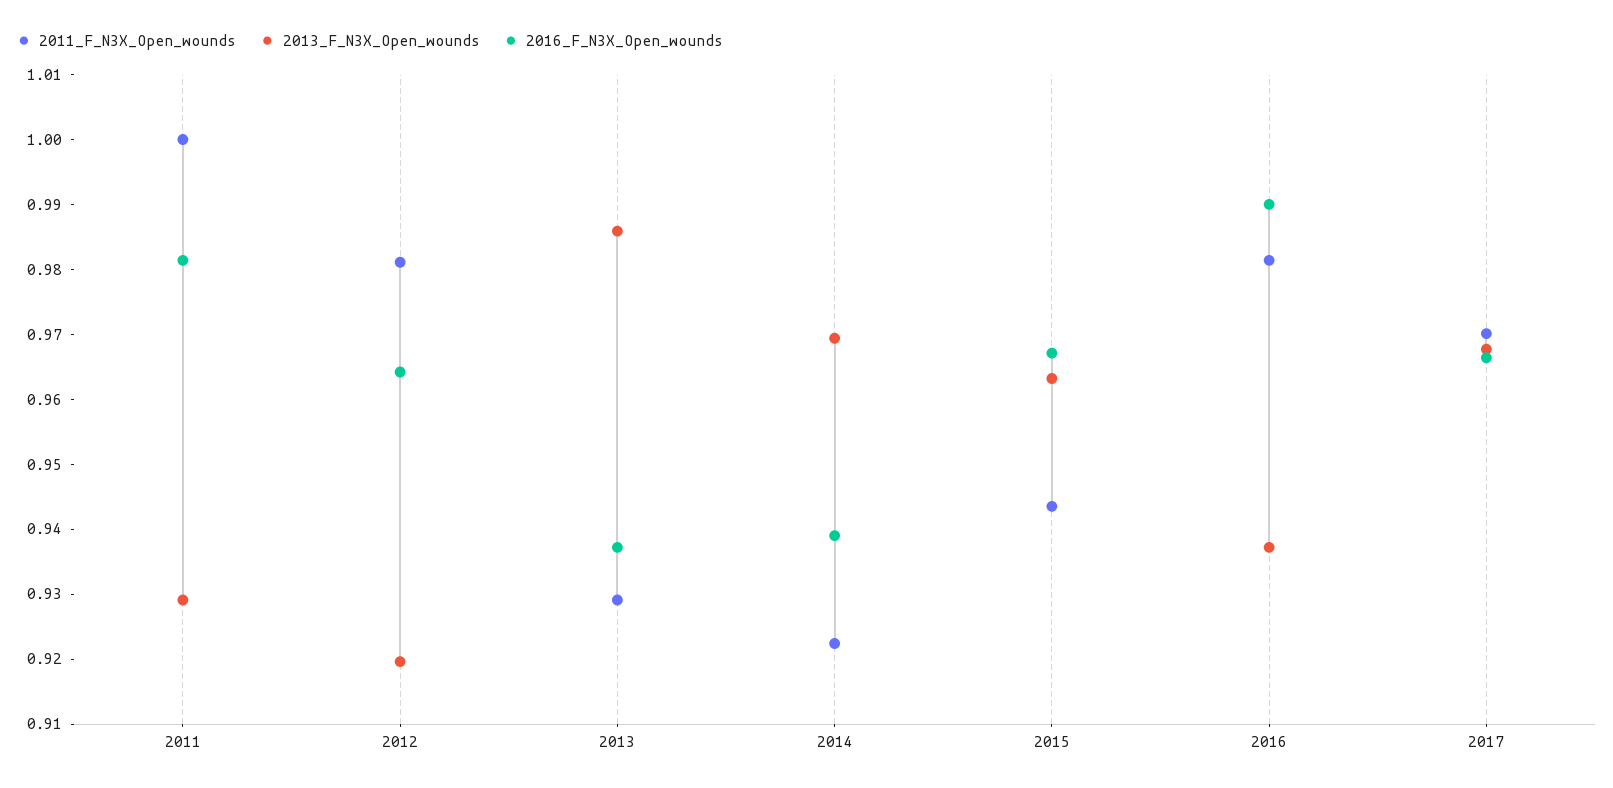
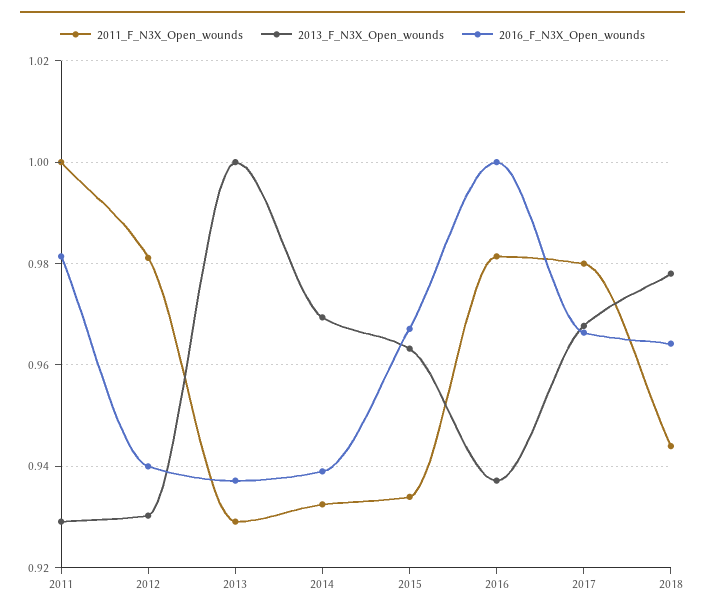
2013_F_N3X_Open_wounds, 2012: 0.92 -> 0.93
2016_F_N3X_Open_wounds, 2012: 0.964 -> 0.94
2013_F_N3X_Open_wounds, 2013: 0.986 -> 1
2011_F_N3X_Open_wounds, 2014: 0.922 -> 0.932
2011_F_N3X_Open_wounds, 2015: 0.944 -> 0.934
2016_F_N3X_Open_wounds, 2016: 0.99 -> 1
2011_F_N3X_Open_wounds, 2017: 0.97 -> 0.98
2011_F_N3X_Open_wounds, 2018: none -> 0.944
2013_F_N3X_Open_wounds, 2018: none -> 0.978
2016_F_N3X_Open_wounds, 2018: none -> 0.964

